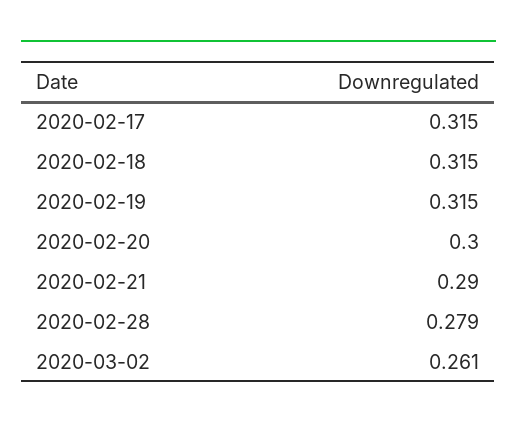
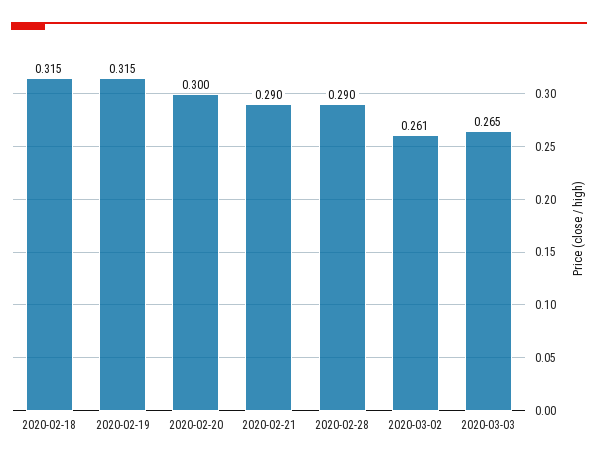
2020-02-17: 0.315 -> none
2020-02-28: 0.279 -> 0.29
2020-03-03: none -> 0.265

